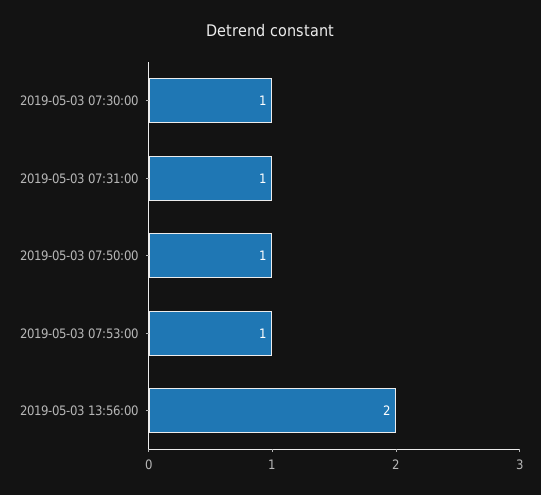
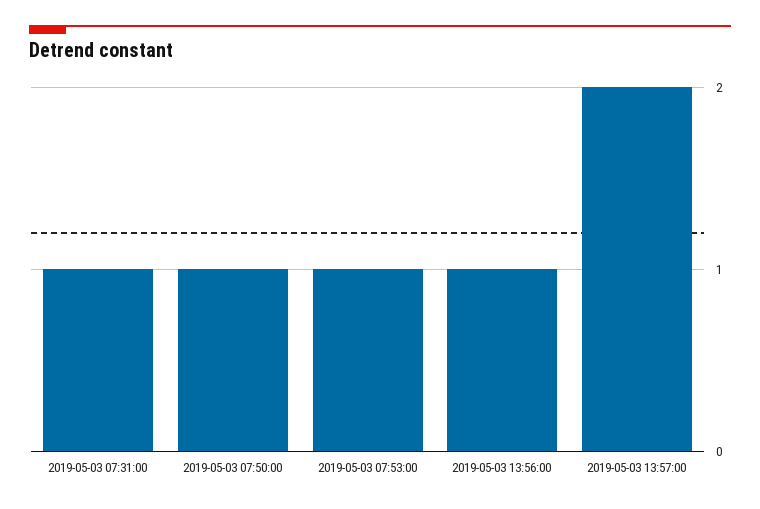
2019-05-03 07:30:00: 1 -> none
2019-05-03 13:56:00: 2 -> 1
2019-05-03 13:57:00: none -> 2

